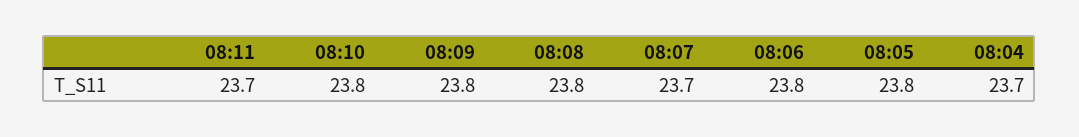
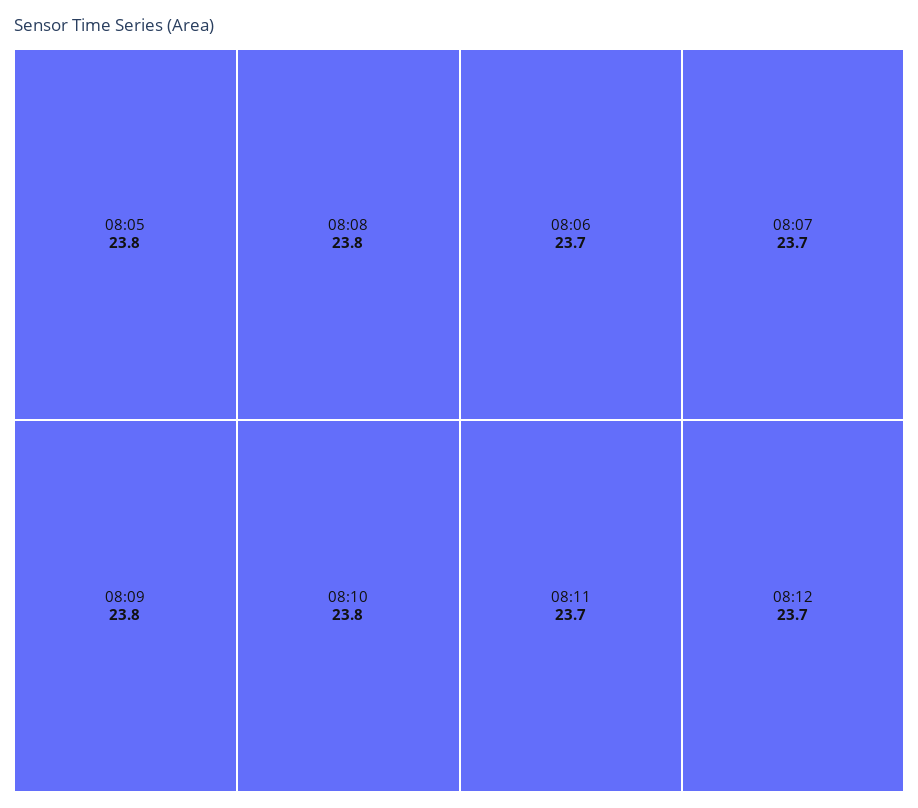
08:06: 23.8 -> 23.7
08:04: 23.7 -> none
08:12: none -> 23.7

